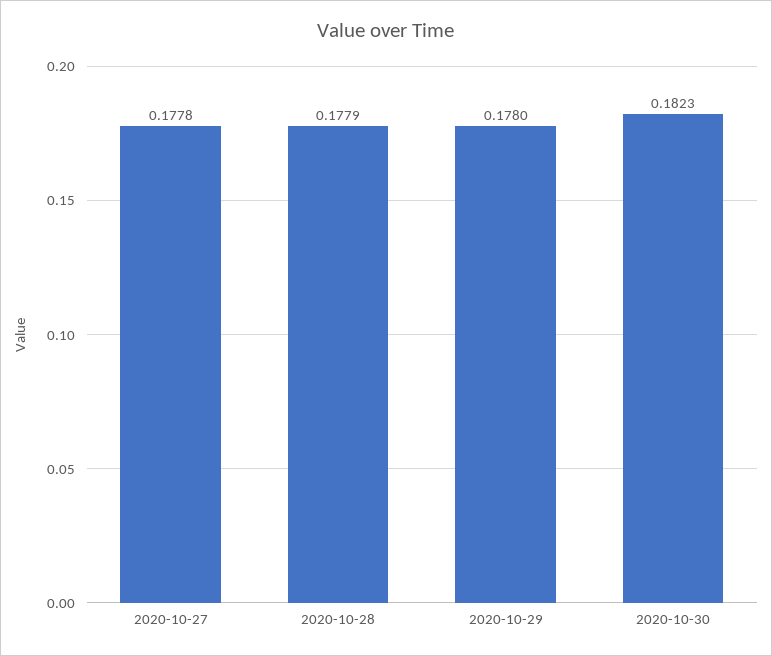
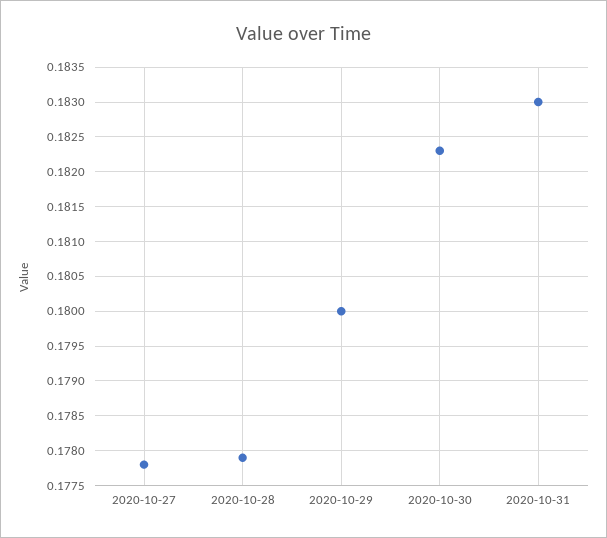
2020-10-29: 0.178 -> 0.18
2020-10-31: none -> 0.183

